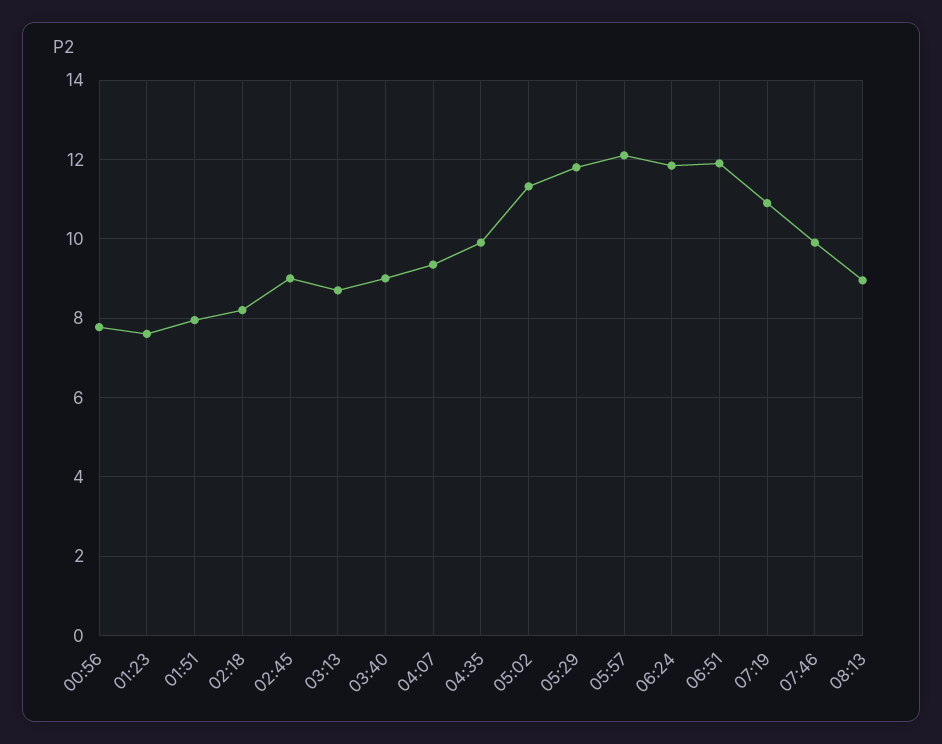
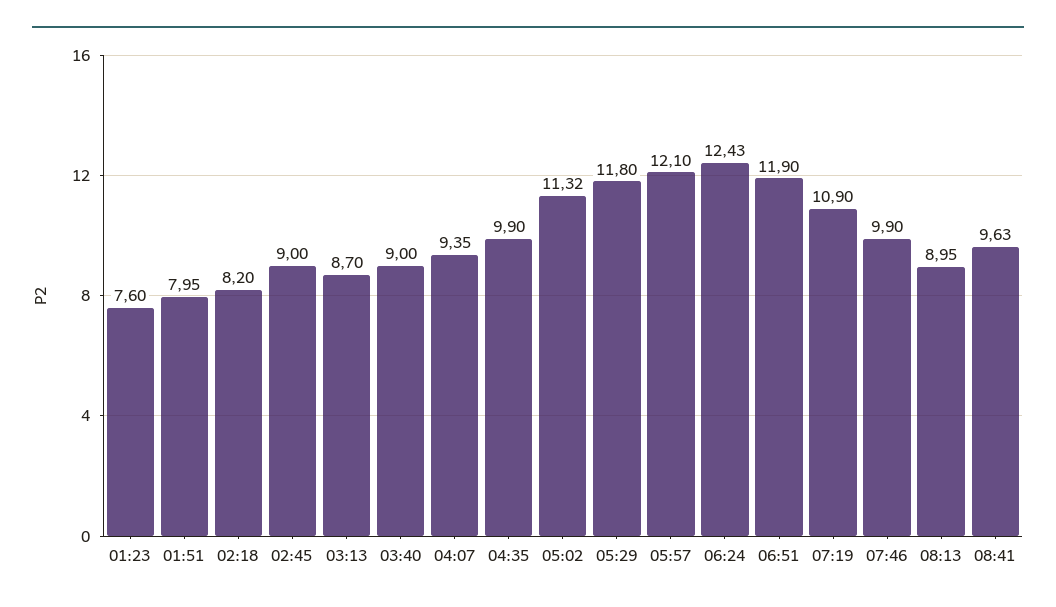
00:56: 7.8 -> none
06:24: 11.8 -> 12.43
08:41: none -> 9.63

